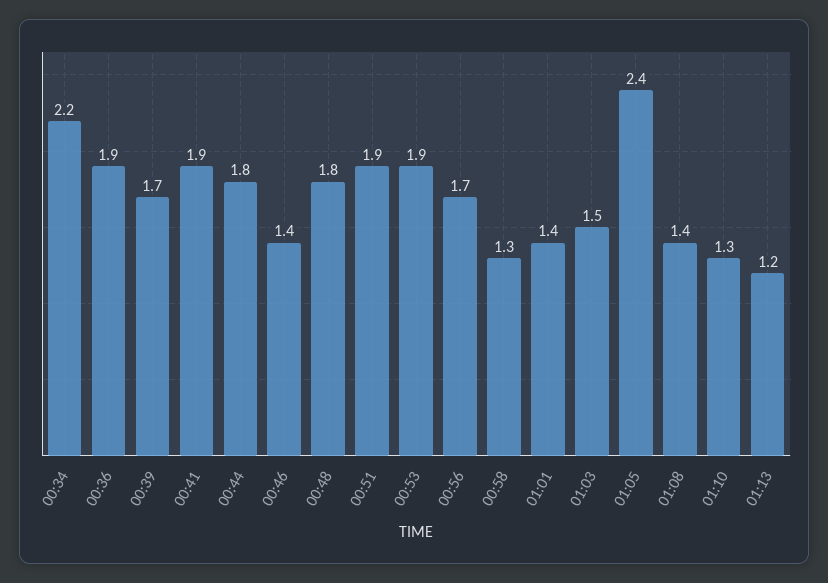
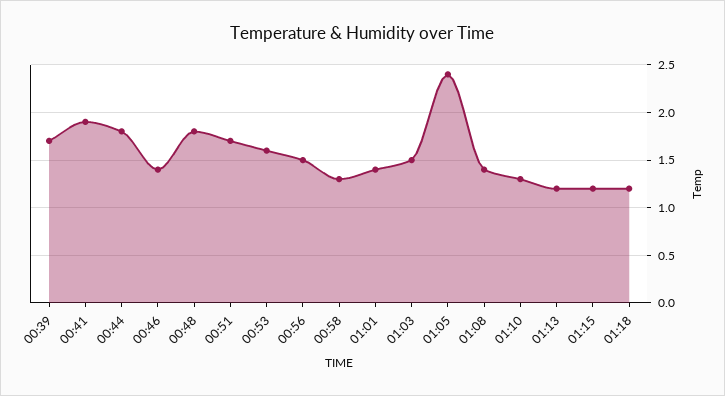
00:34: 2.2 -> none
00:36: 1.9 -> none
00:51: 1.9 -> 1.7
00:53: 1.9 -> 1.6
00:56: 1.7 -> 1.5
01:15: none -> 1.2
01:18: none -> 1.2

